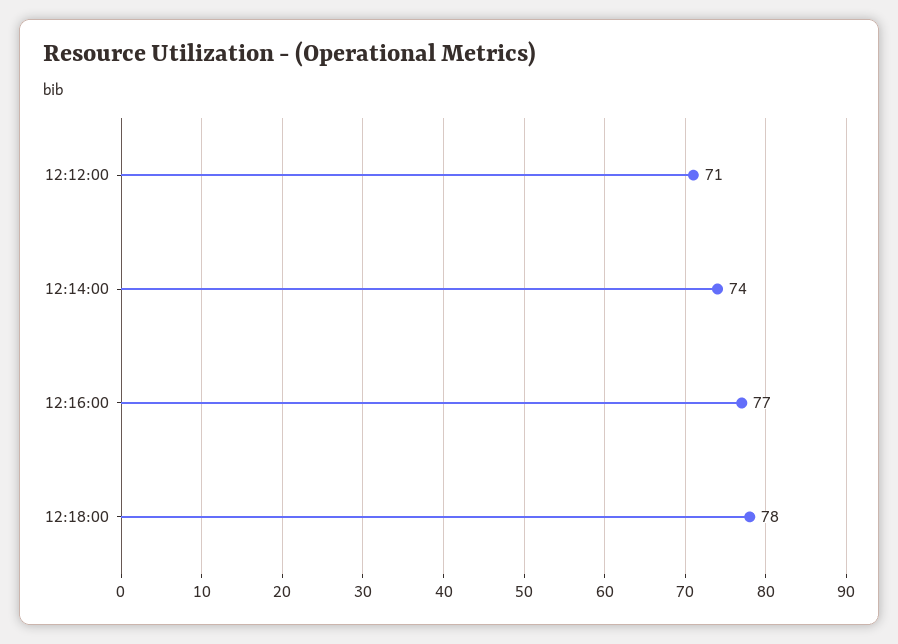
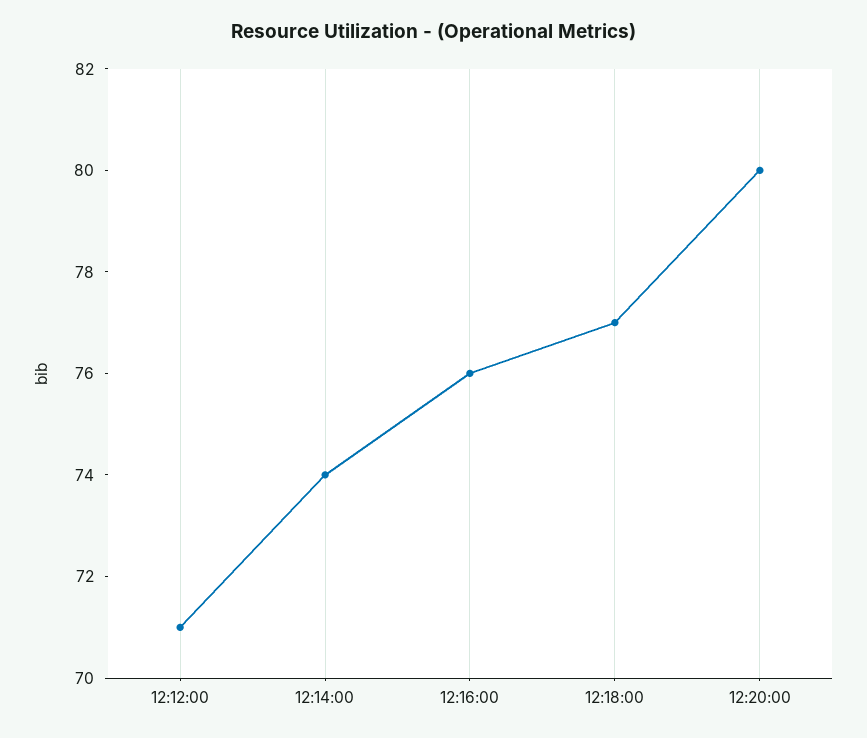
12:16:00: 77 -> 76
12:18:00: 78 -> 77
12:20:00: none -> 80

